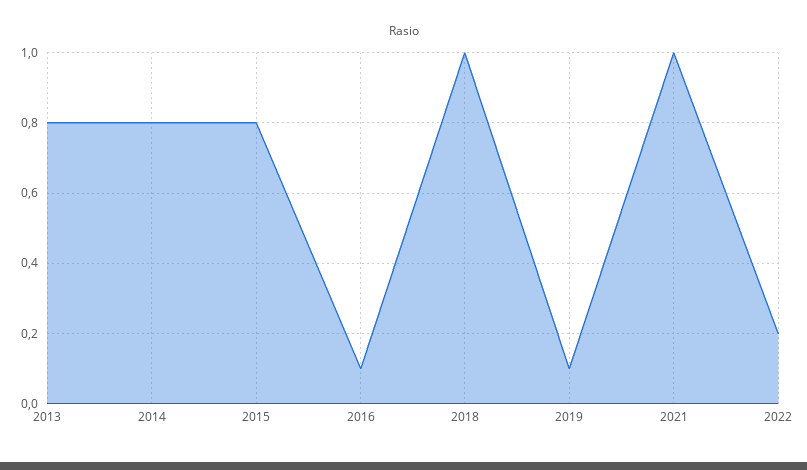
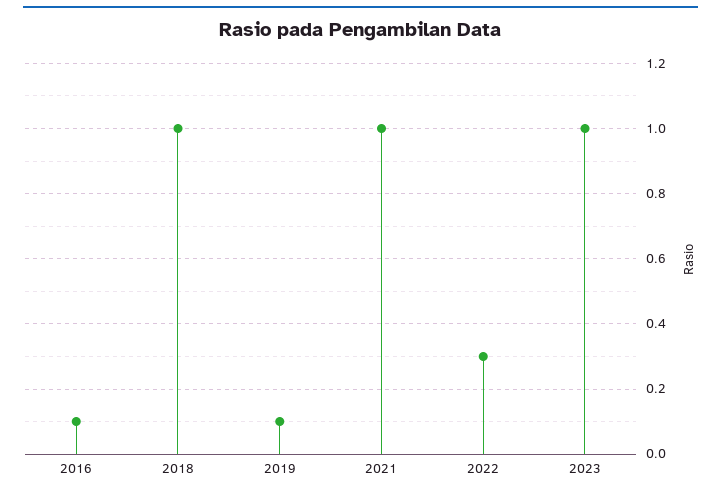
2013: 0.8 -> none
2014: 0.8 -> none
2015: 0.8 -> none
2022: 0.2 -> 0.3
2023: none -> 1

